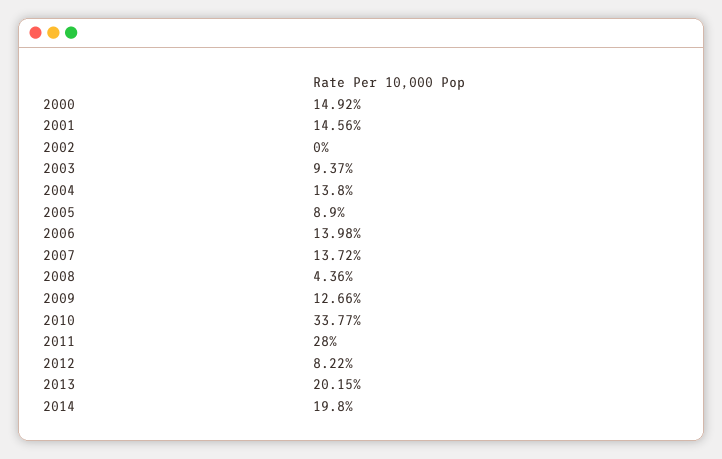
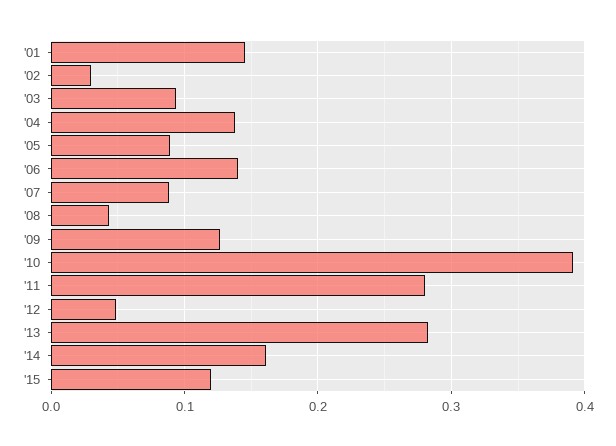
2000: 0.1492 -> none
2002: 0 -> 0.03
2007: 0.1372 -> 0.09
2010: 0.3377 -> 0.39
2012: 0.0822 -> 0.05
2013: 0.2015 -> 0.28
2014: 0.198 -> 0.16
'15: none -> 0.12

